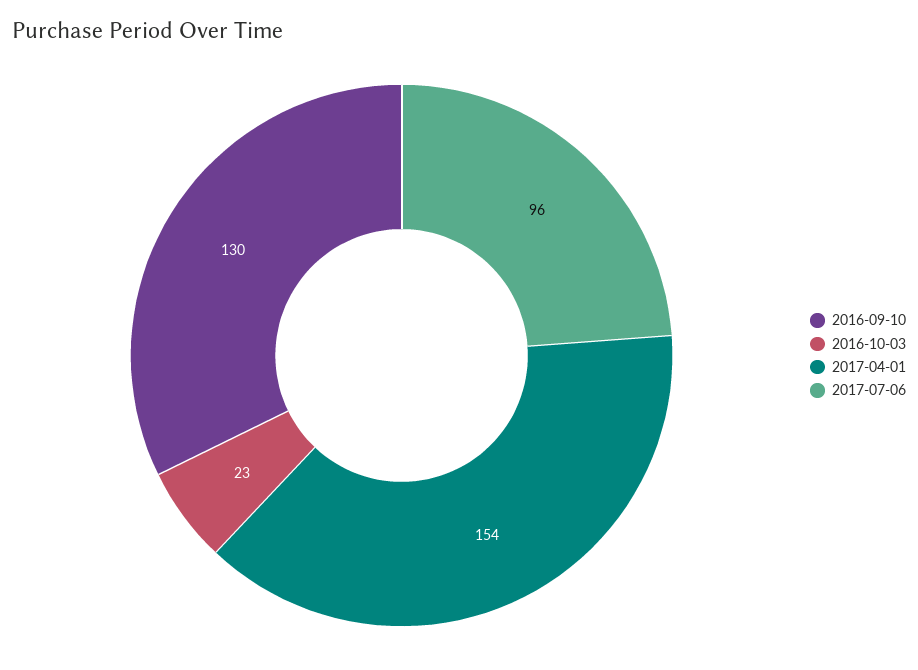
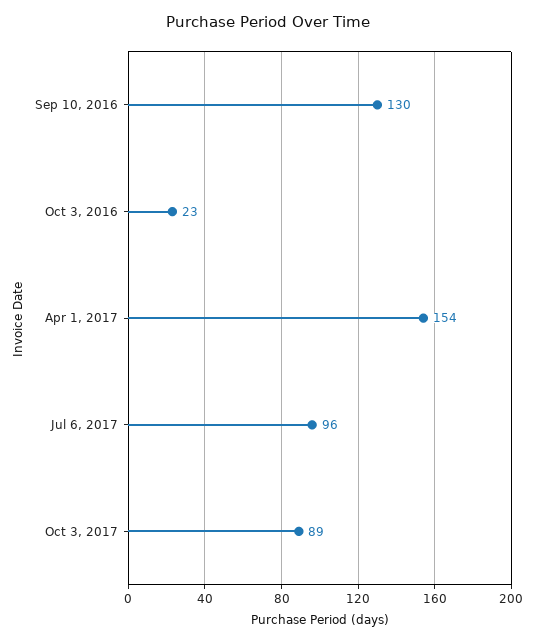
Oct 3, 2017: none -> 89

